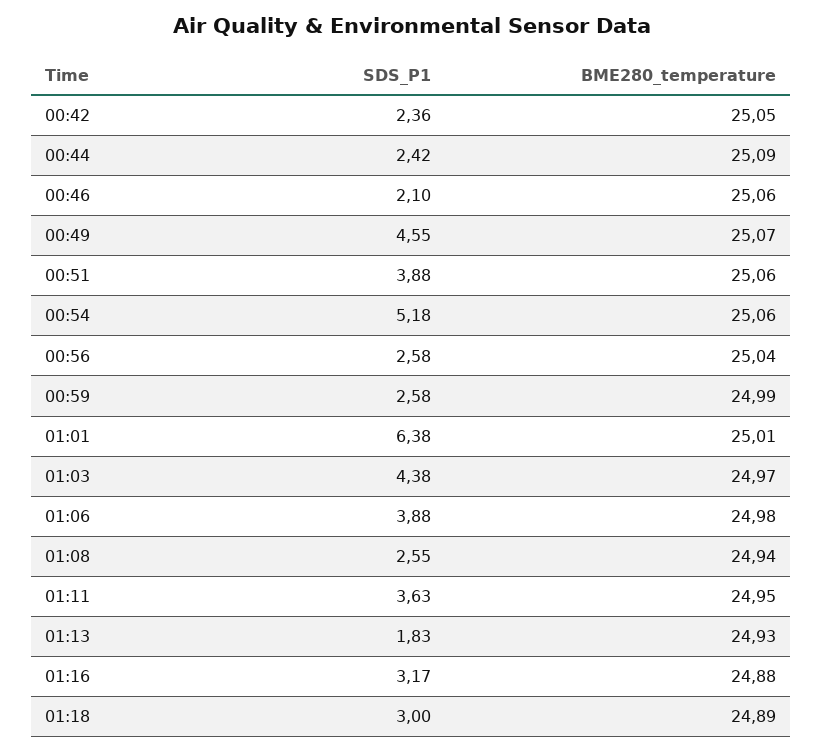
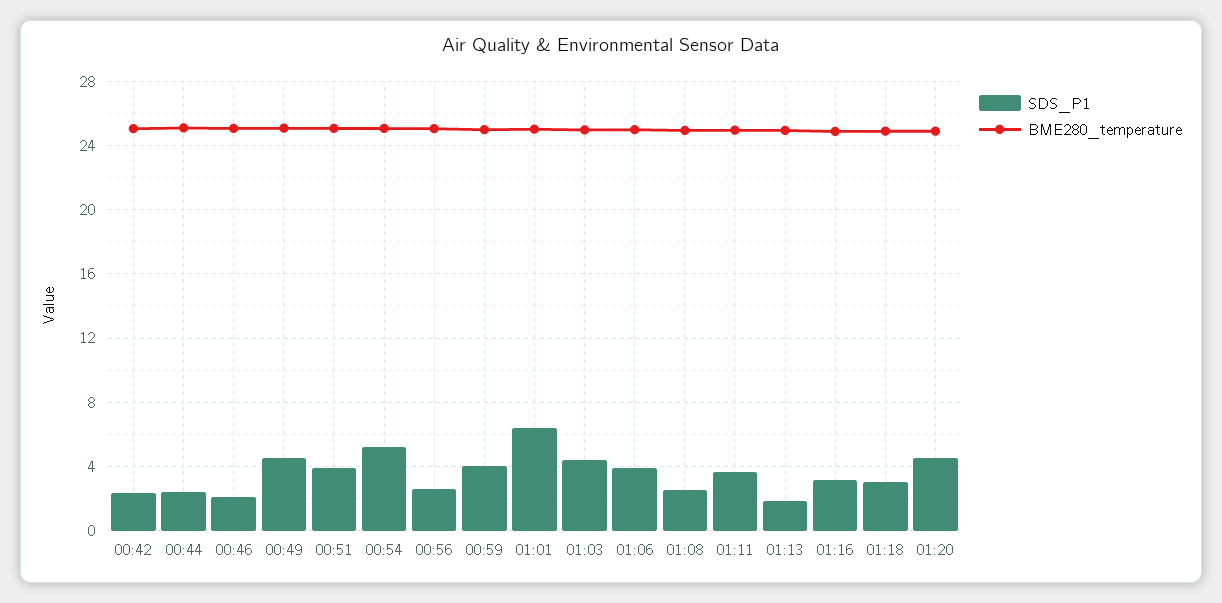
SDS_P1, 00:59: 2.58 -> 4
SDS_P1, 01:20: none -> 4.5
BME280_temperature, 01:20: none -> 25

